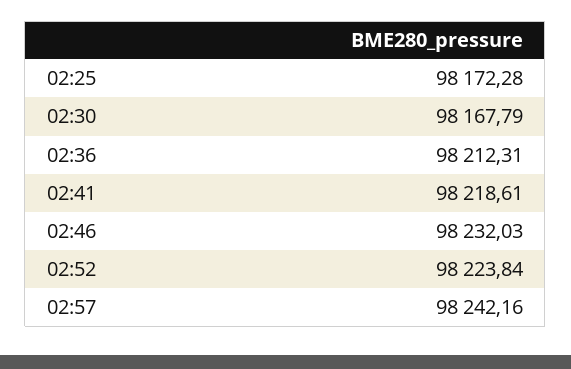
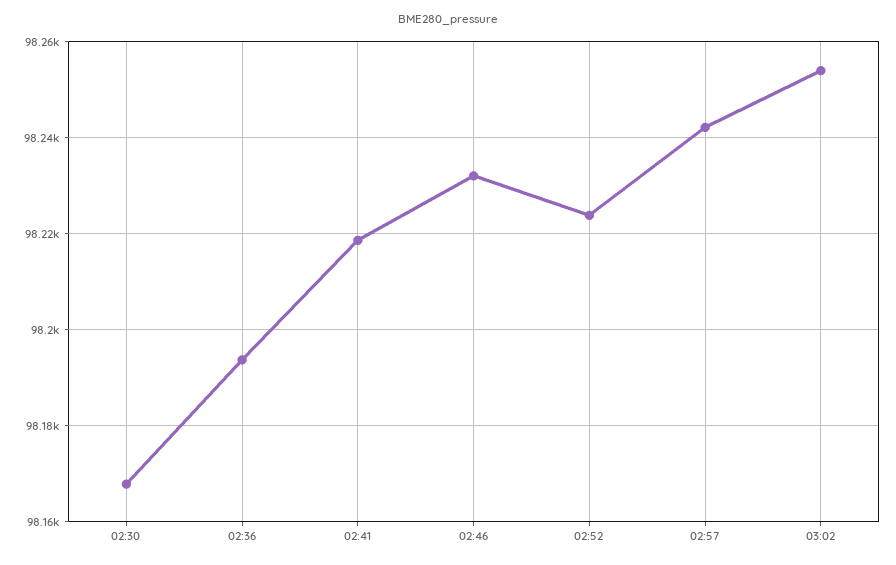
02:25: 98172.28 -> none
02:36: 98212.31 -> 98194
03:02: none -> 98254

